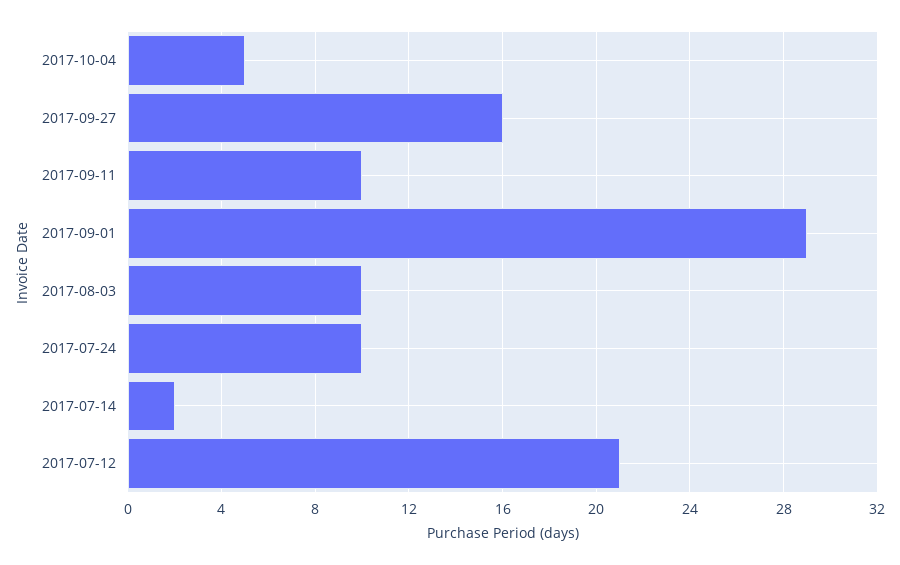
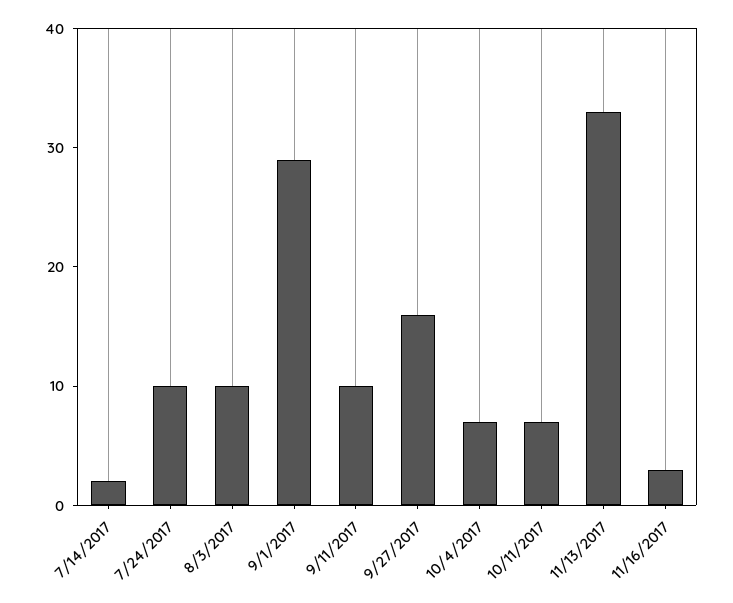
2017-10-04: 5 -> 7
2017-07-12: 21 -> none
10/11/2017: none -> 7
11/13/2017: none -> 33
11/16/2017: none -> 3

